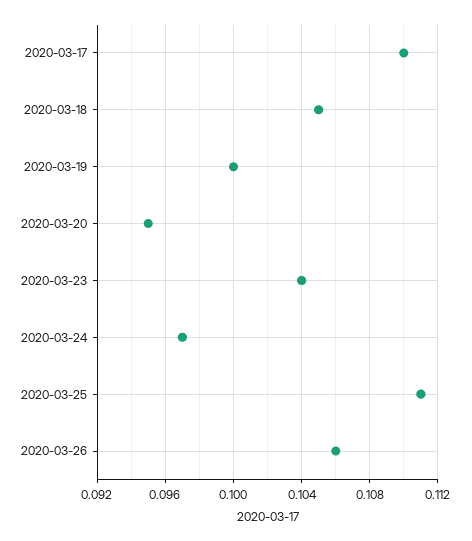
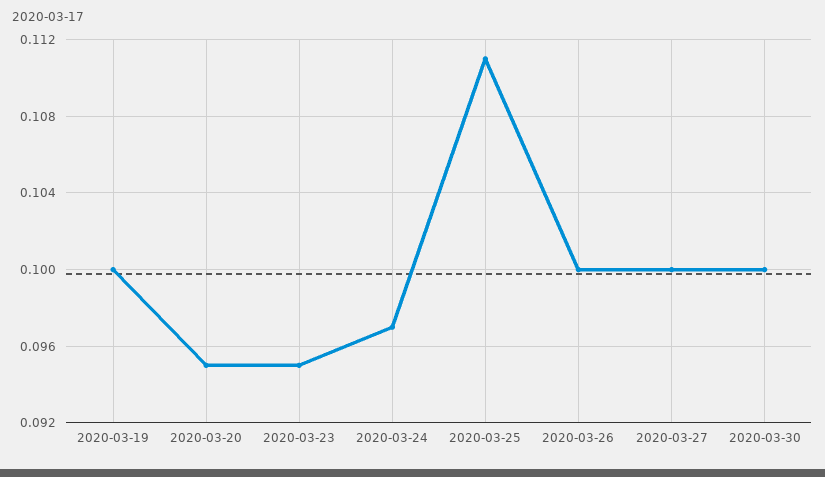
2020-03-17: 0.11 -> none
2020-03-18: 0.105 -> none
2020-03-23: 0.104 -> 0.095
2020-03-26: 0.106 -> 0.1
2020-03-27: none -> 0.1
2020-03-30: none -> 0.1

